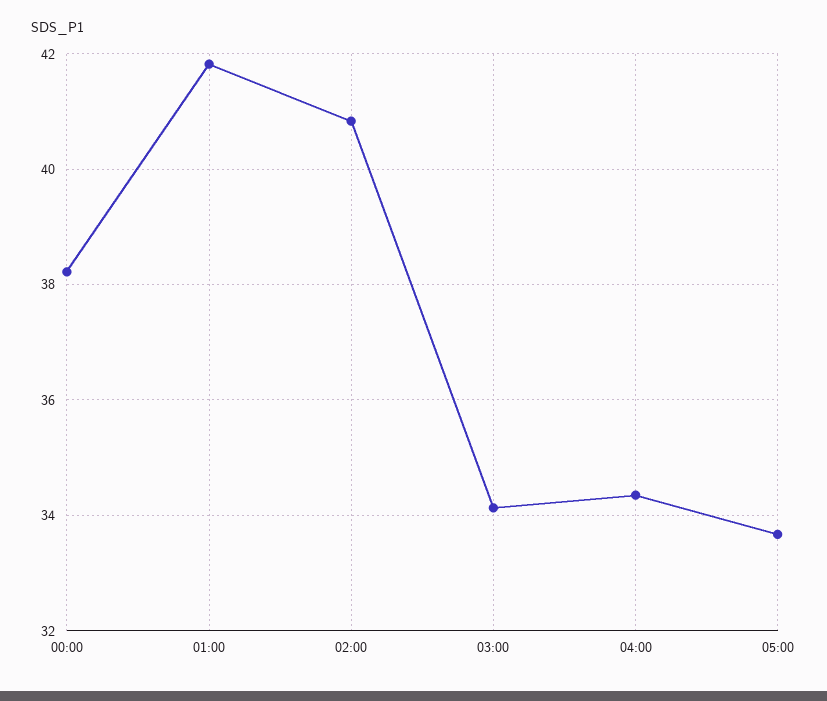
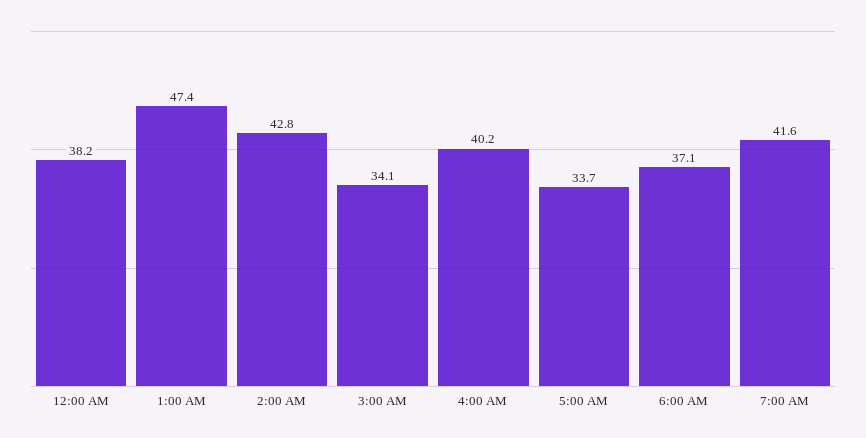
01:00: 41.8 -> 47.4
02:00: 40.8 -> 42.8
04:00: 34.4 -> 40.2
6:00 AM: none -> 37.1
7:00 AM: none -> 41.6

